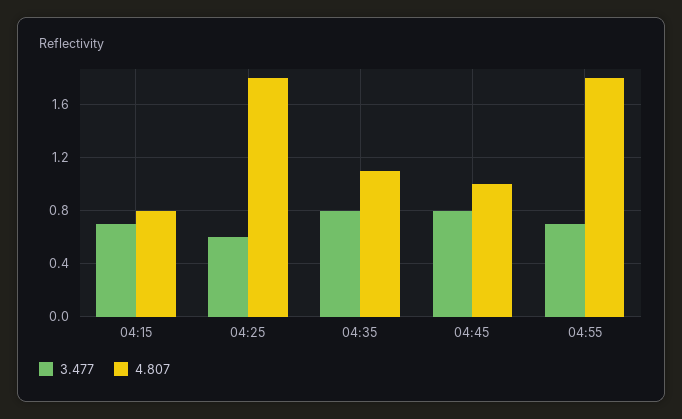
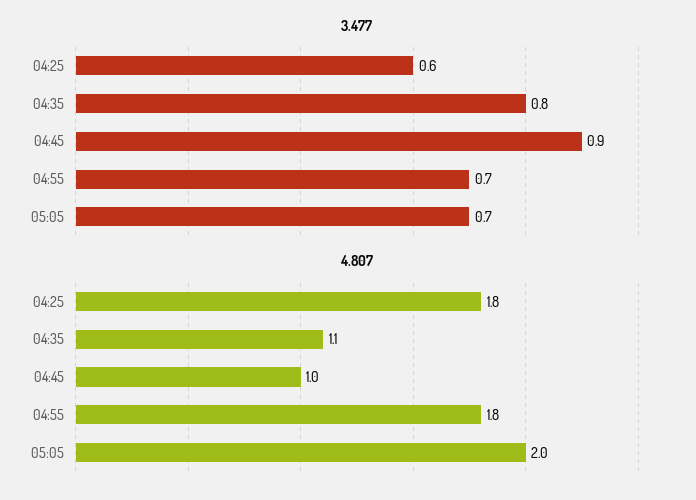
3.477, 04:15: 0.7 -> none
4.807, 04:15: 0.8 -> none
3.477, 04:45: 0.8 -> 0.9
3.477, 05:05: none -> 0.7
4.807, 05:05: none -> 2

